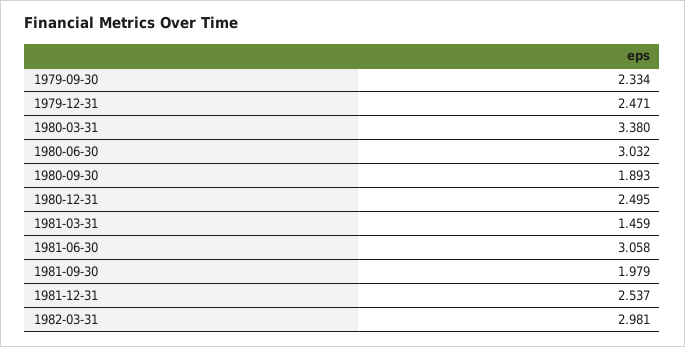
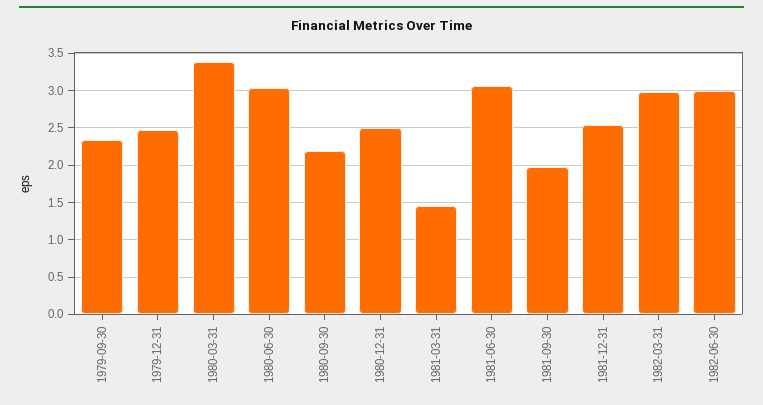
1980-09-30: 1.893 -> 2.2
1982-06-30: none -> 3

